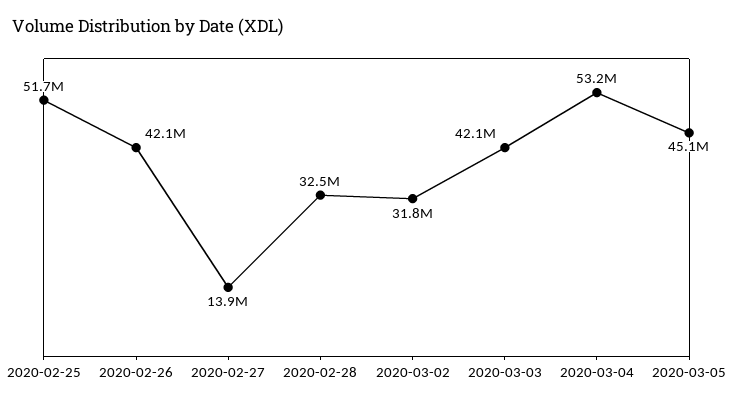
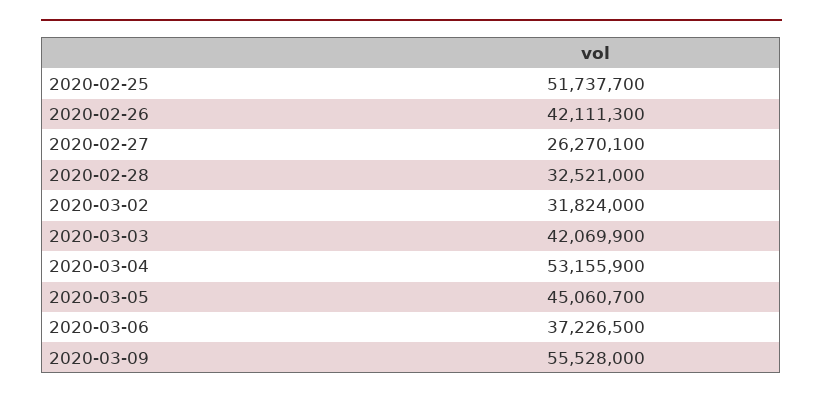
2020-02-27: 13900000 -> 26270100
2020-03-06: none -> 37226500
2020-03-09: none -> 55528000

